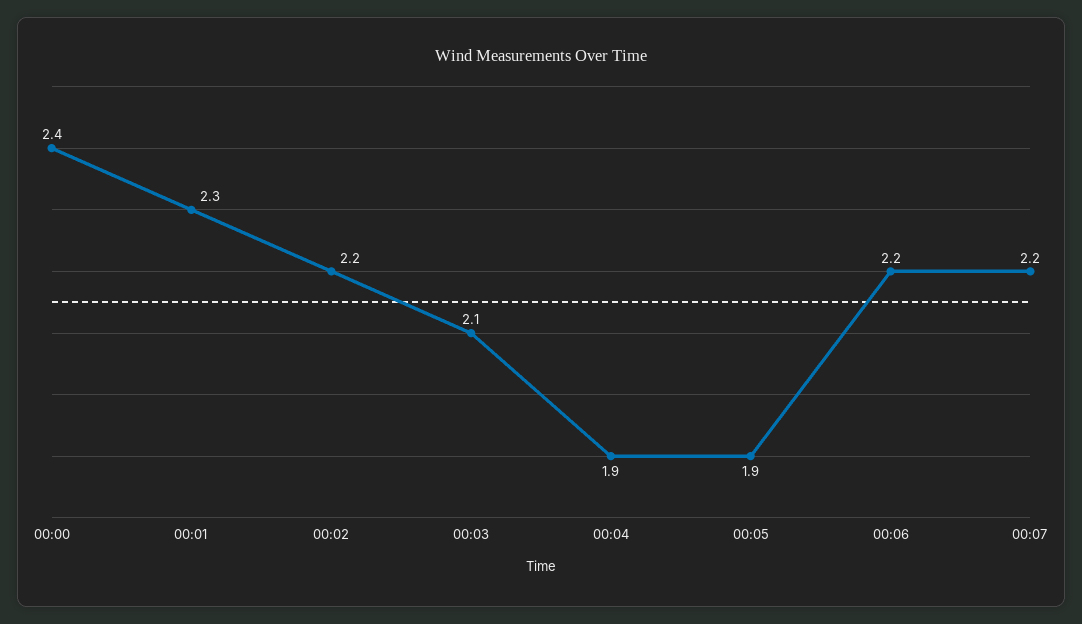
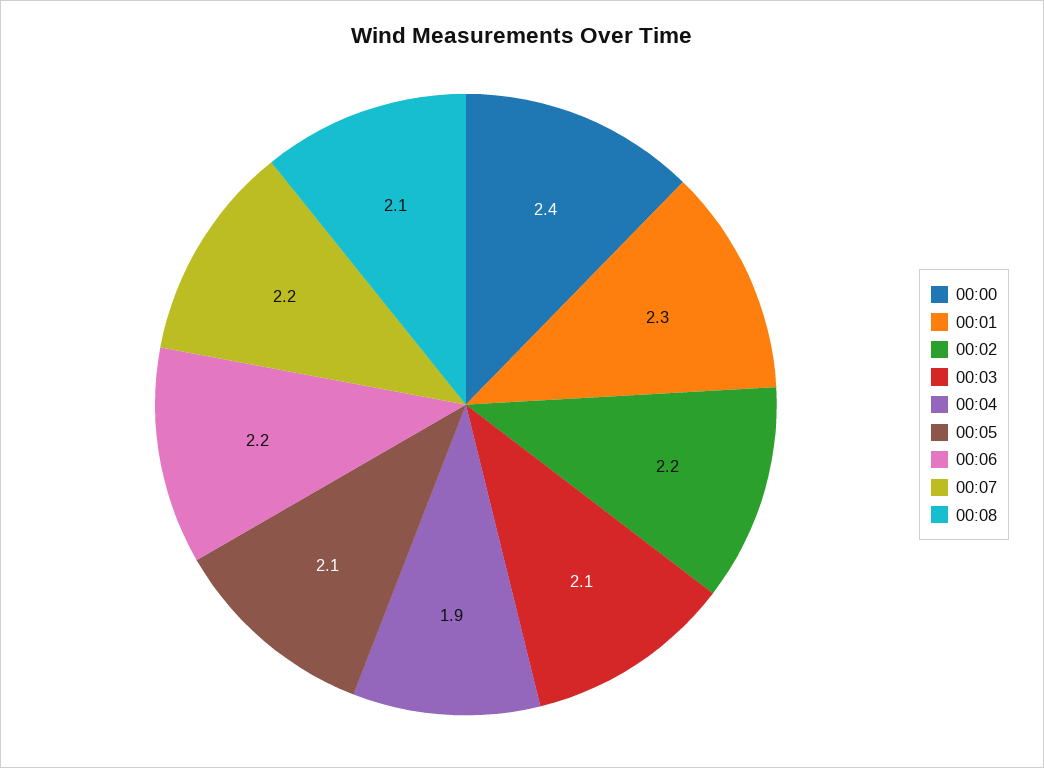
00:05: 1.9 -> 2.1
00:08: none -> 2.1

